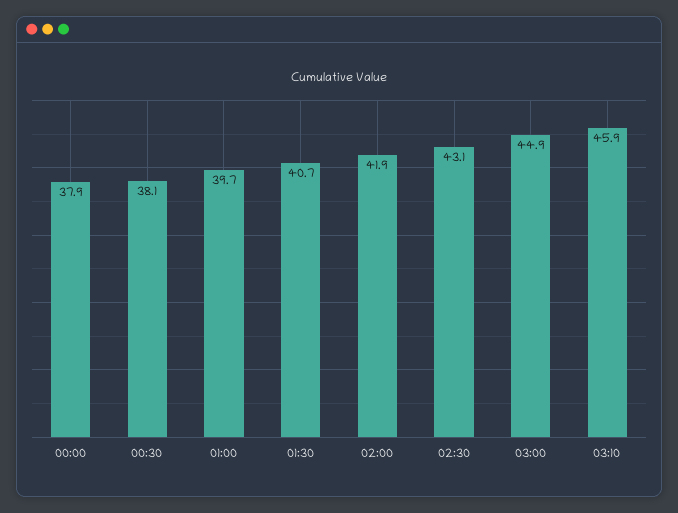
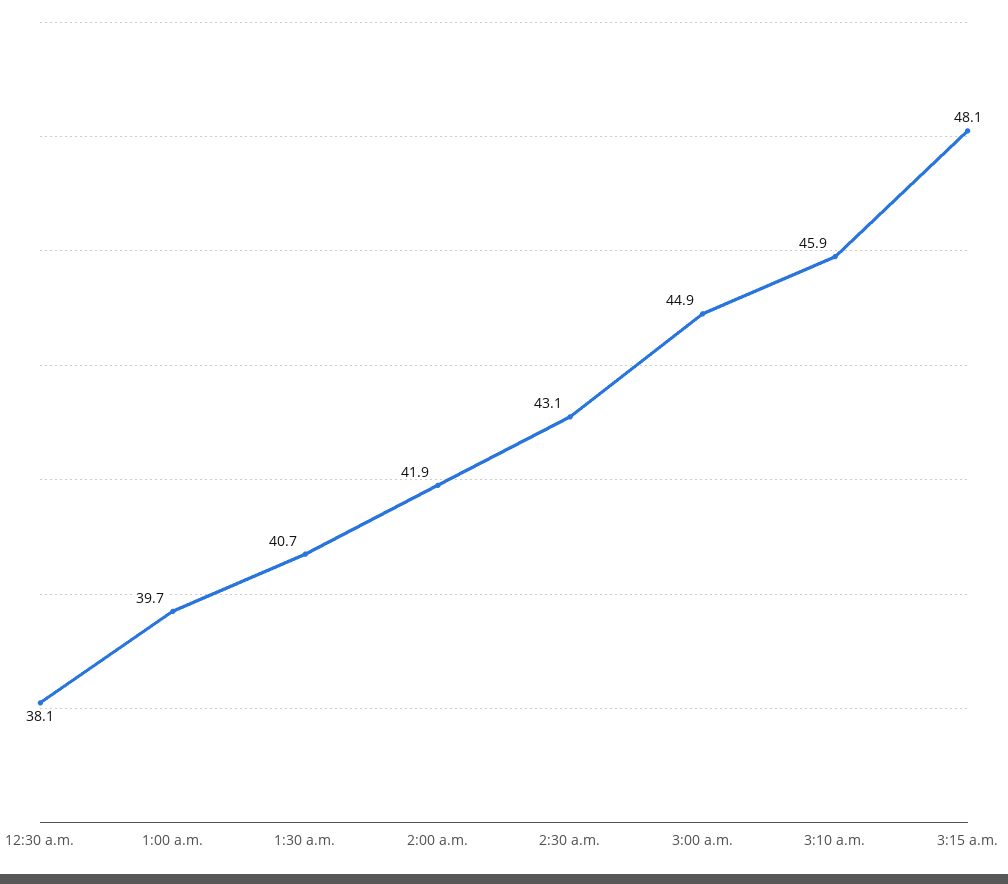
00:00: 37.9 -> none
3:15 a.m.: none -> 48.1

